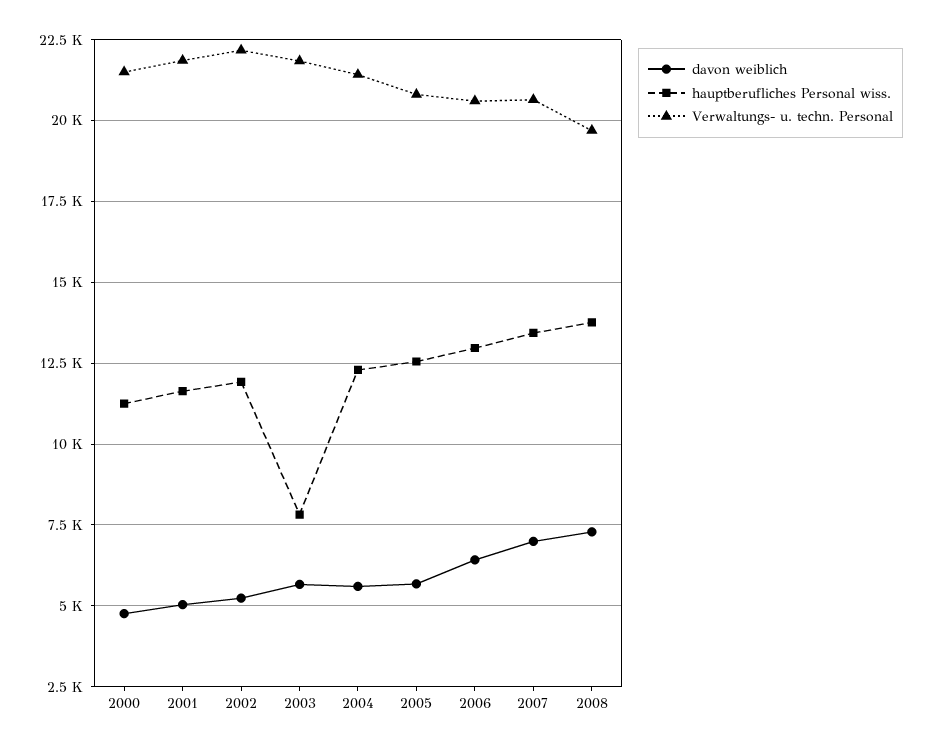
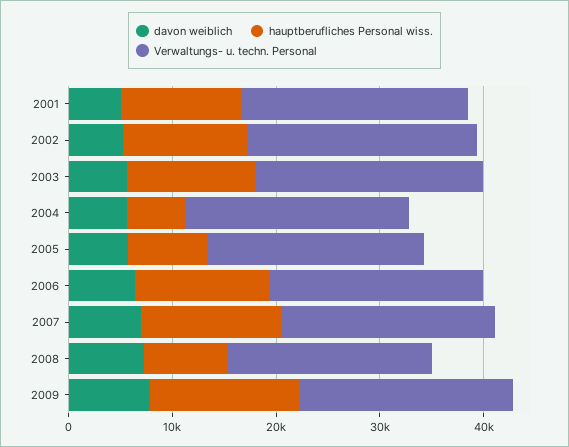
davon weiblich, 2000: 4750 -> none
hauptberufliches Personal wiss., 2000: 11250 -> none
Verwaltungs- u. techn. Personal, 2000: 21500 -> none
hauptberufliches Personal wiss., 2003: 7750 -> 12000
hauptberufliches Personal wiss., 2004: 12250 -> 6000
hauptberufliches Personal wiss., 2005: 12500 -> 8000
hauptberufliches Personal wiss., 2008: 13750 -> 8000
davon weiblich, 2009: none -> 8000
hauptberufliches Personal wiss., 2009: none -> 14000
Verwaltungs- u. techn. Personal, 2009: none -> 20000

